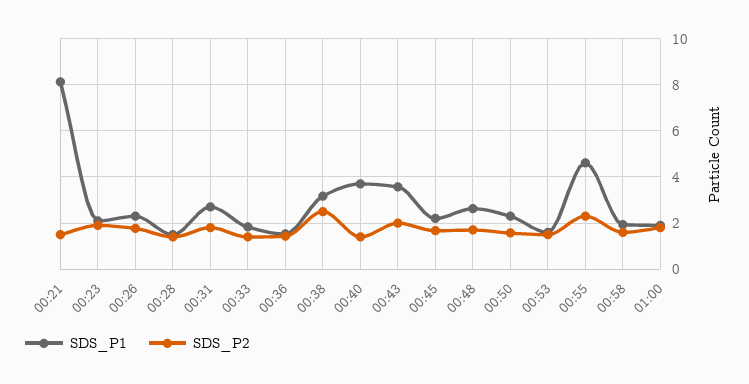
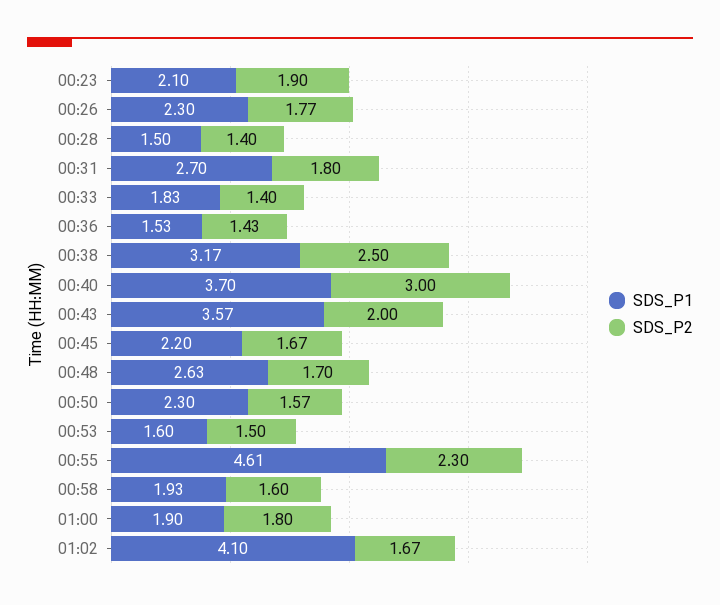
SDS_P1, 00:21: 8 -> none
SDS_P2, 00:21: 1.5 -> none
SDS_P2, 00:40: 1.5 -> 3
SDS_P1, 01:02: none -> 4.1
SDS_P2, 01:02: none -> 1.67

